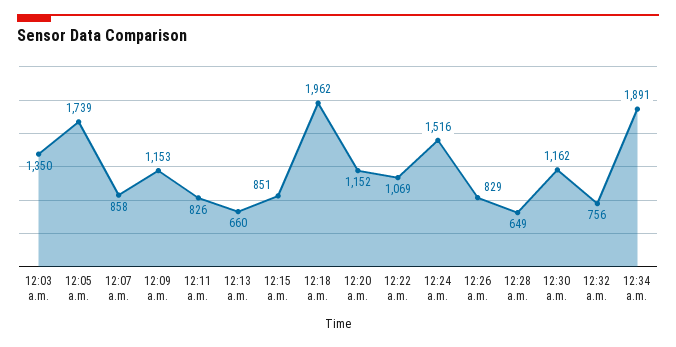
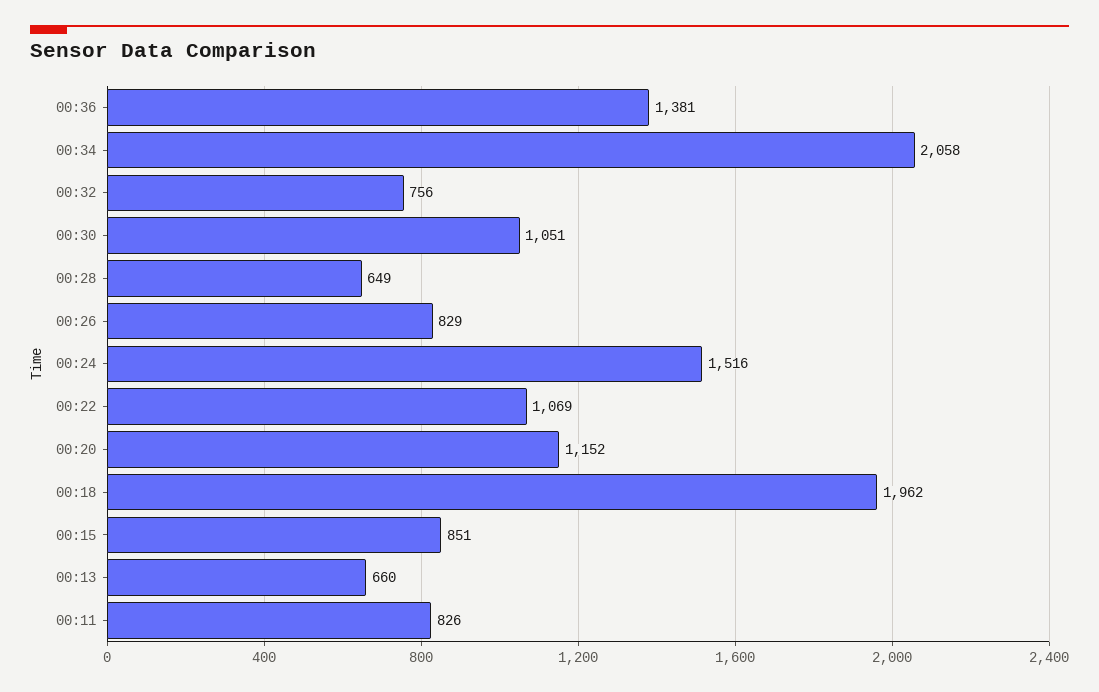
12:03 a.m.: 1350 -> none
12:05 a.m.: 1739 -> none
12:07 a.m.: 858 -> none
12:09 a.m.: 1153 -> none
12:30 a.m.: 1162 -> 1051
12:34 a.m.: 1891 -> 2058
00:36: none -> 1381

